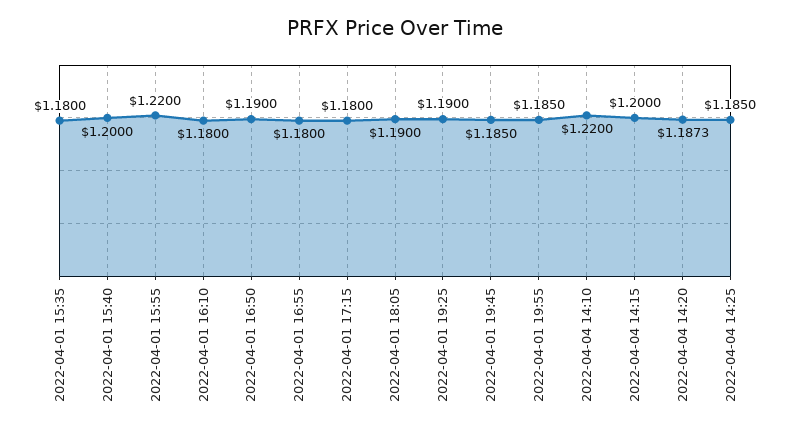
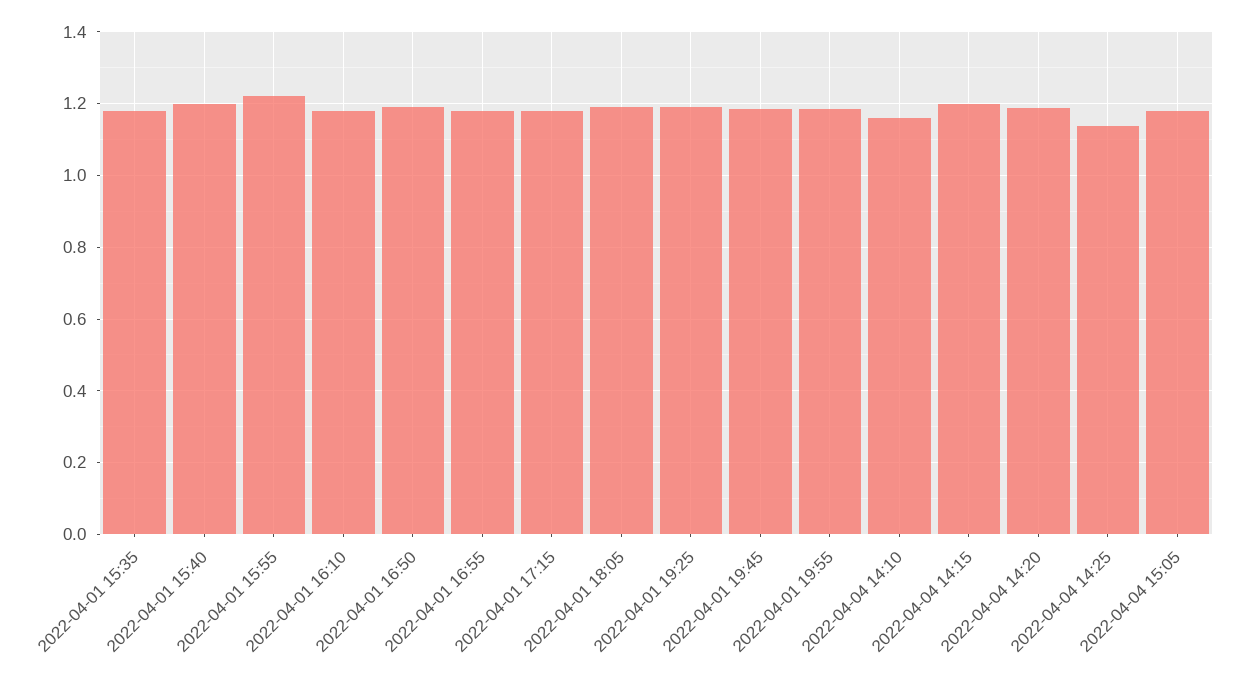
2022-04-04 14:10: 1.22 -> 1.16
2022-04-04 14:25: 1.185 -> 1.14
2022-04-04 15:05: none -> 1.18

